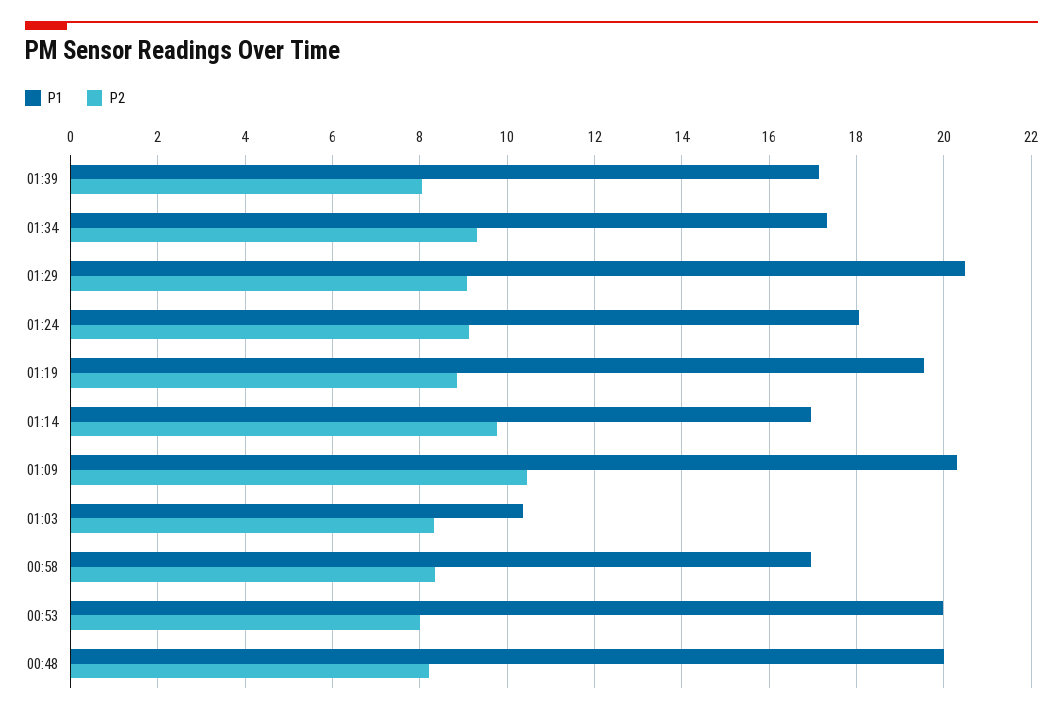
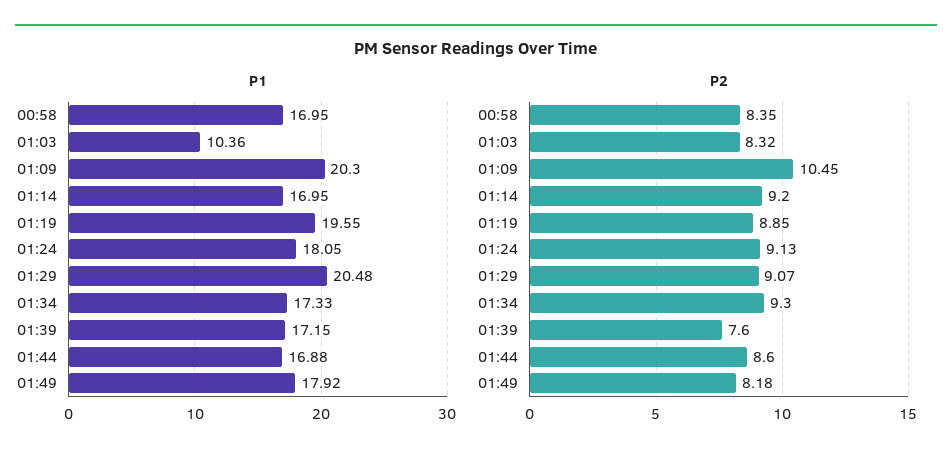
P2, 01:39: 8 -> 7.6
P2, 01:14: 9.8 -> 9.2
P1, 00:53: 20 -> none
P2, 00:53: 8 -> none
P1, 00:48: 20 -> none
P2, 00:48: 8.2 -> none
P1, 01:44: none -> 16.88
P1, 01:49: none -> 17.92
P2, 01:44: none -> 8.6
P2, 01:49: none -> 8.18

